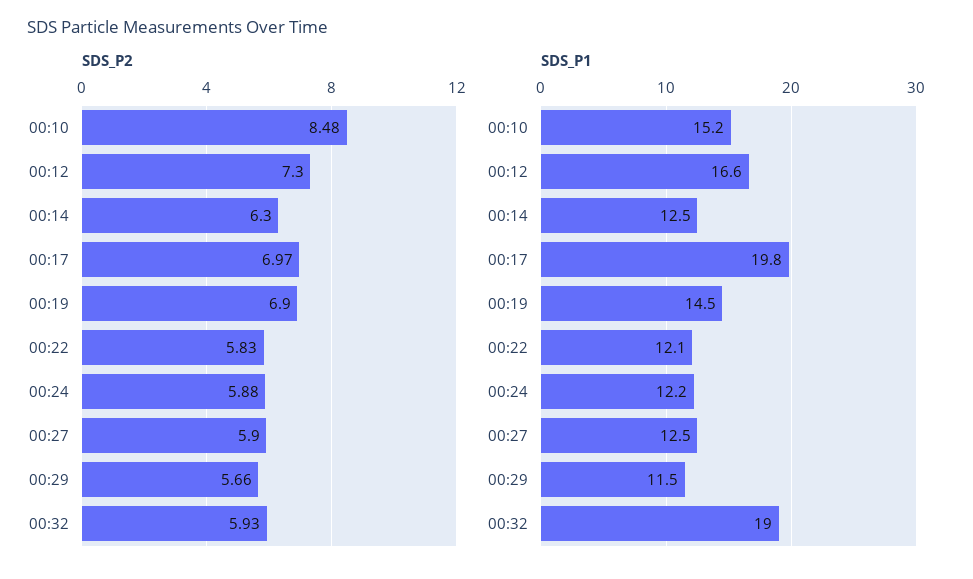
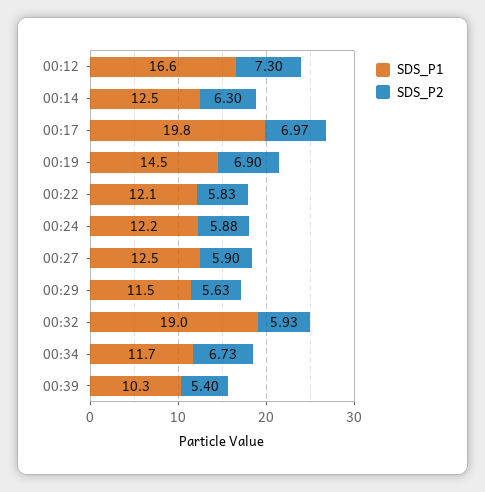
SDS_P2, 00:10: 8.48 -> none
SDS_P2, 00:29: 5.66 -> 5.63
SDS_P1, 00:10: 15.2 -> none
SDS_P1, 00:34: none -> 11.7
SDS_P2, 00:34: none -> 6.73
SDS_P1, 00:39: none -> 10.3
SDS_P2, 00:39: none -> 5.4

